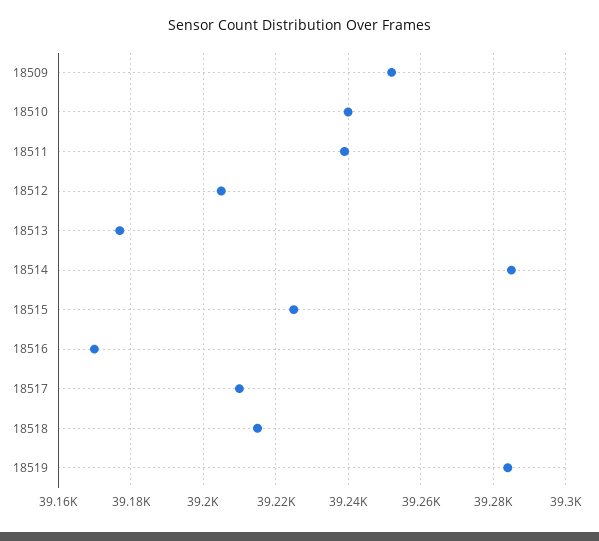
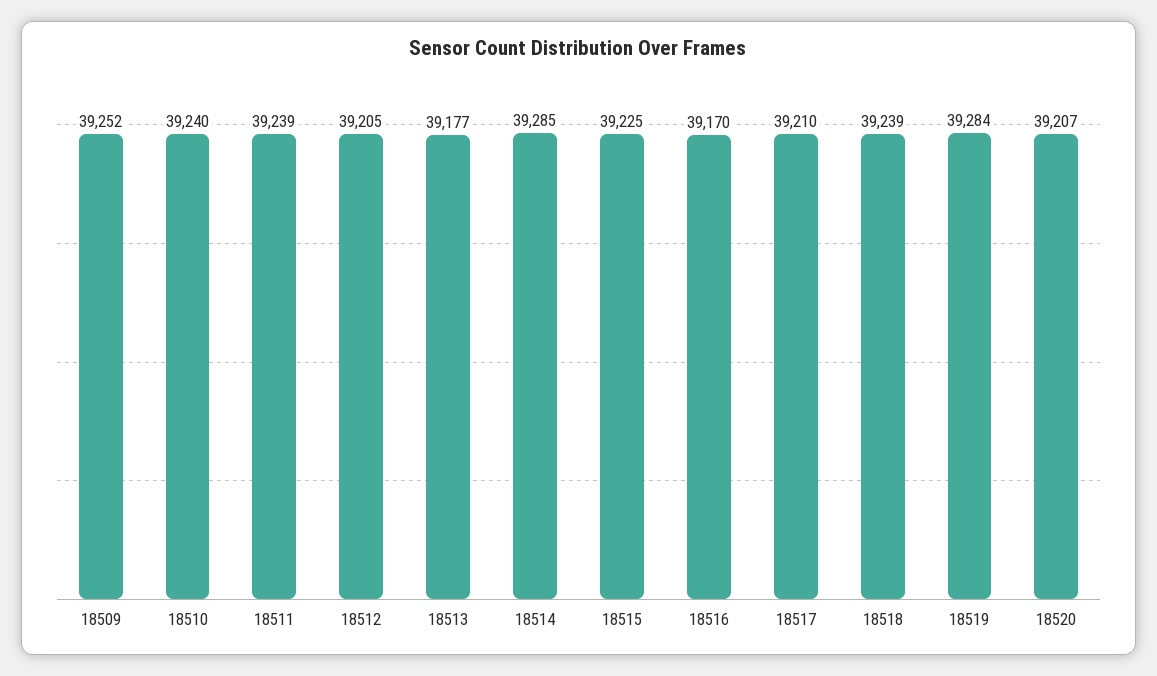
18518: 39215 -> 39239
18520: none -> 39207

